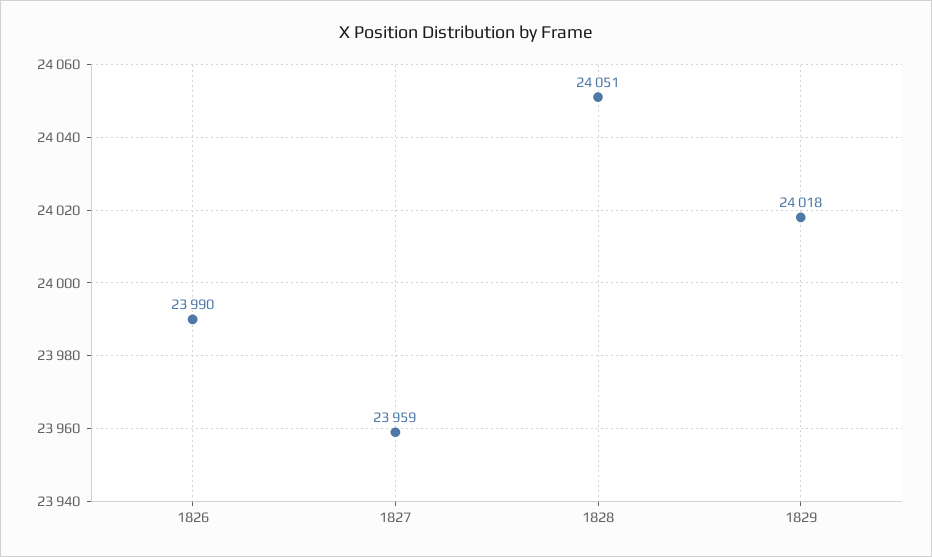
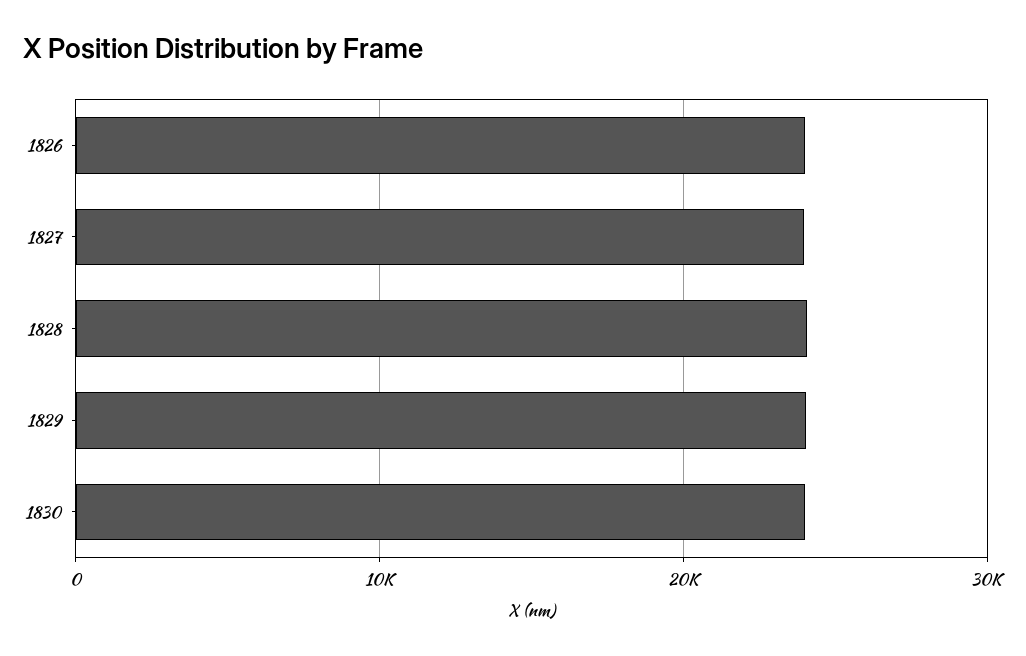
1830: none -> 24000

